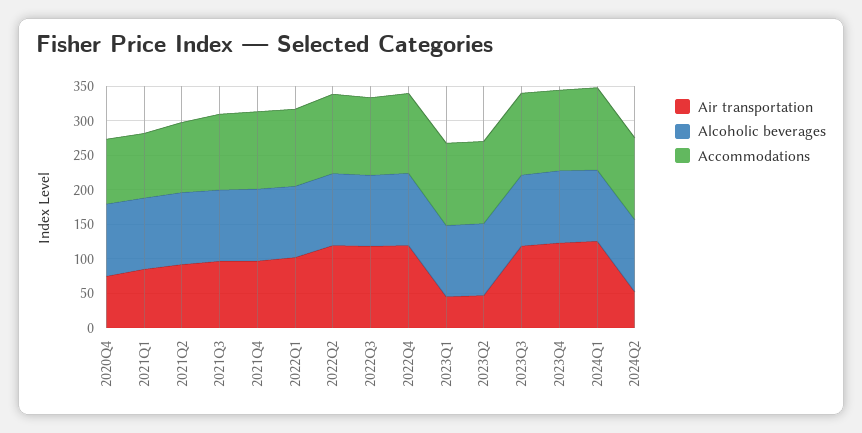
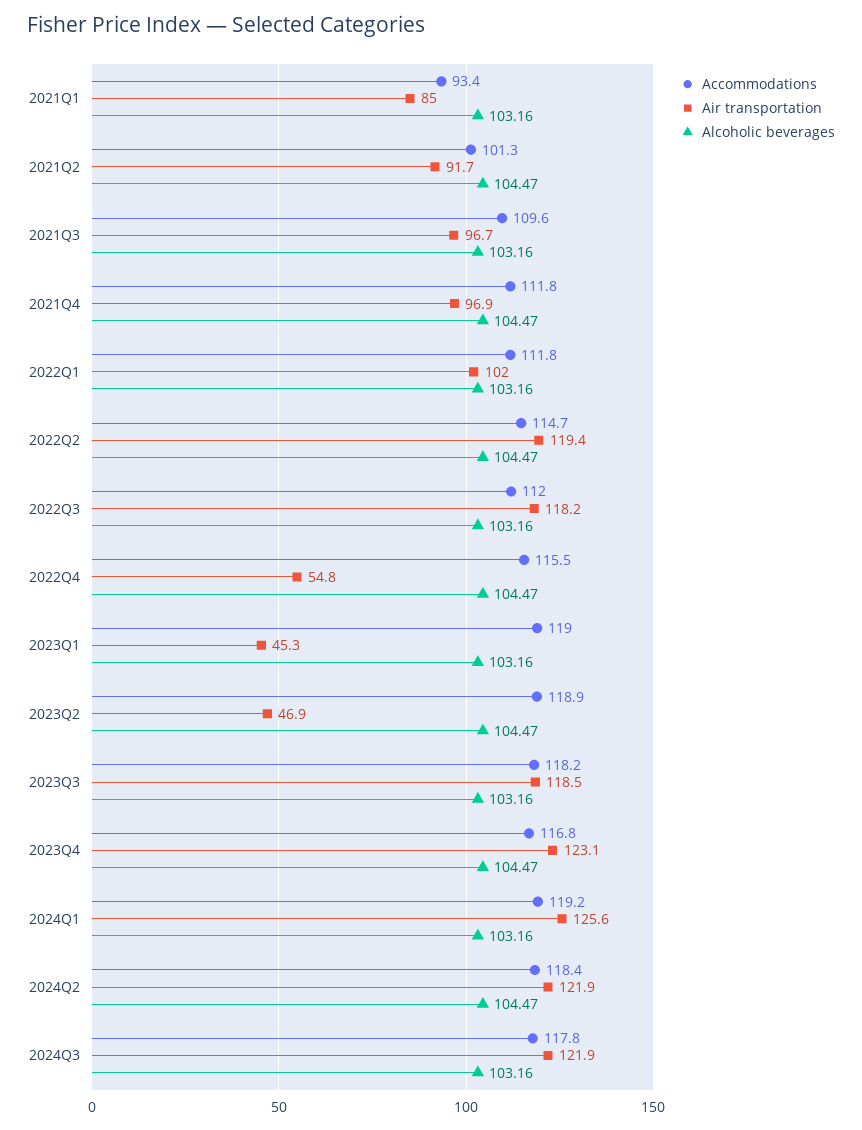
Air transportation, 2020Q4: 75 -> none
Alcoholic beverages, 2020Q4: 100 -> none
Accommodations, 2020Q4: 100 -> none
Air transportation, 2022Q4: 125 -> 54.8
Air transportation, 2024Q2: 50 -> 121.9
Accommodations, 2024Q3: none -> 117.8
Air transportation, 2024Q3: none -> 121.9
Alcoholic beverages, 2024Q3: none -> 103.16

